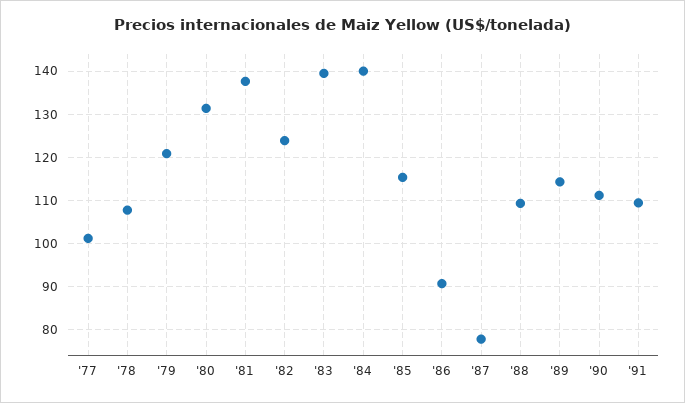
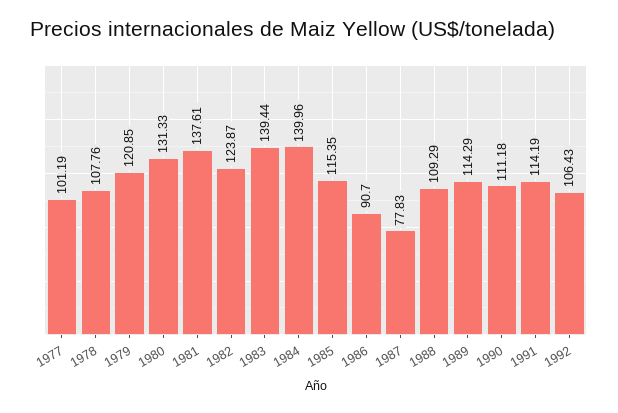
'91: 110 -> 114.19
1992: none -> 106.43

